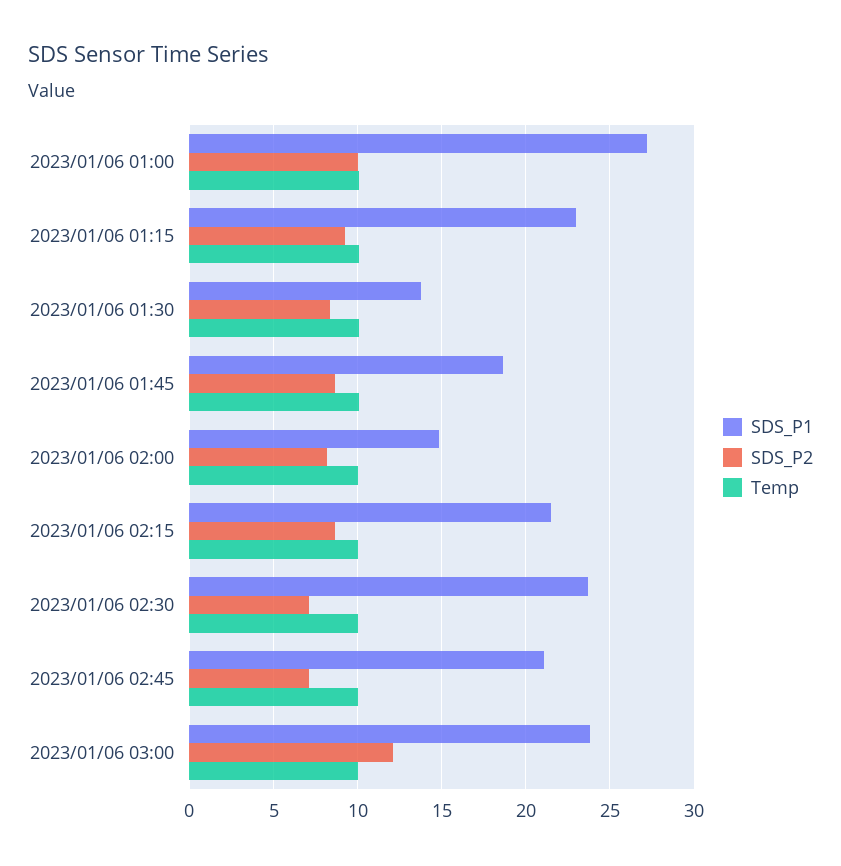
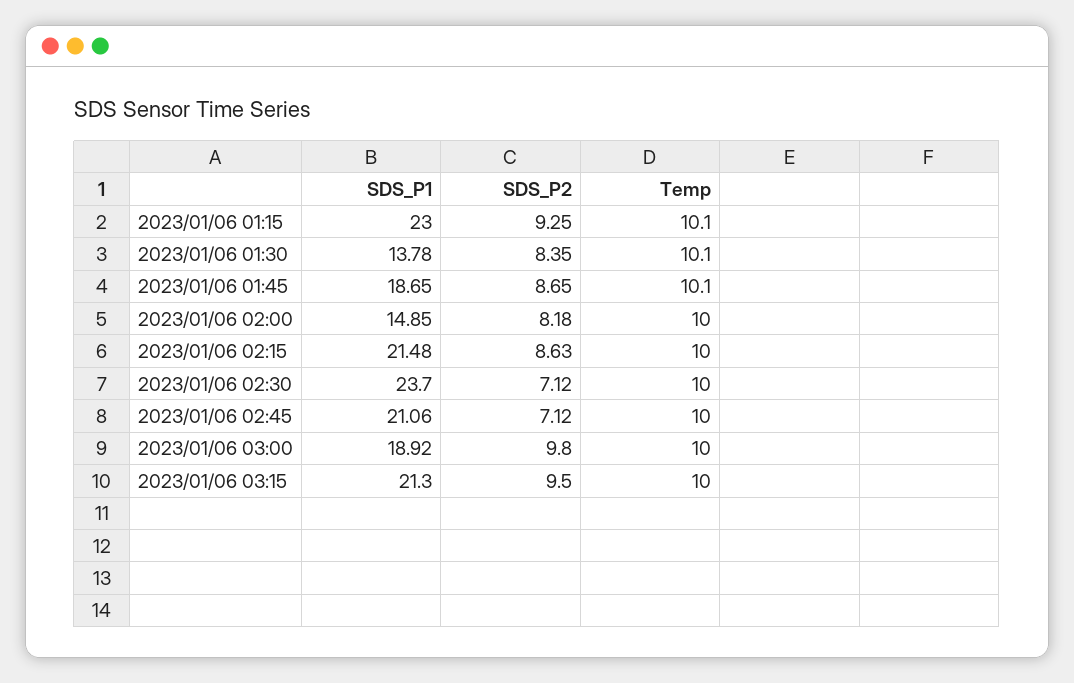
SDS_P1, 2023/01/06 01:00: 27 -> none
SDS_P2, 2023/01/06 01:00: 10 -> none
Temp, 2023/01/06 01:00: 10 -> none
SDS_P1, 2023/01/06 03:00: 24 -> 18.92
SDS_P2, 2023/01/06 03:00: 12 -> 9.8
SDS_P1, 2023/01/06 03:15: none -> 21.3
SDS_P2, 2023/01/06 03:15: none -> 9.5
Temp, 2023/01/06 03:15: none -> 10

